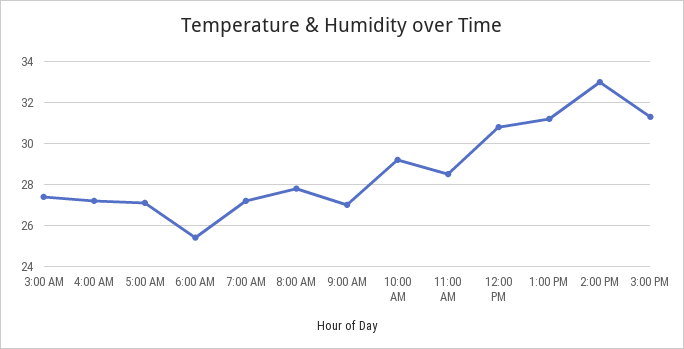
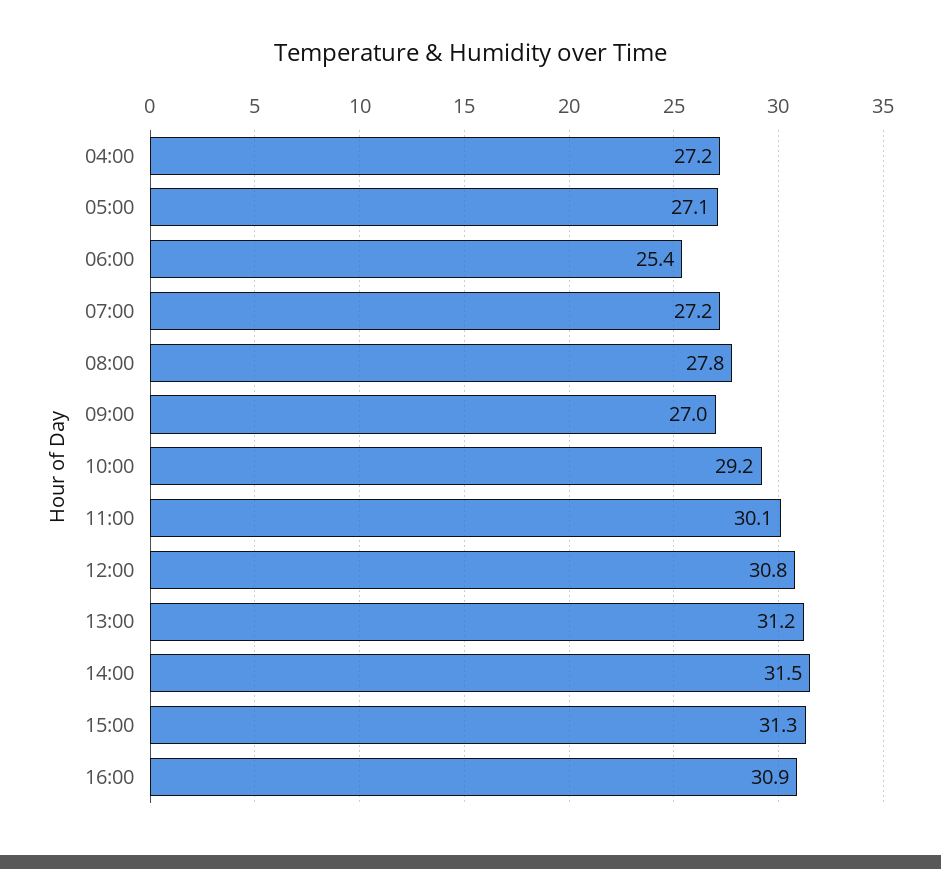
3:00 AM: 27.5 -> none
11:00 AM: 28.5 -> 30.1
2:00 PM: 33 -> 31.5
16:00: none -> 30.9

